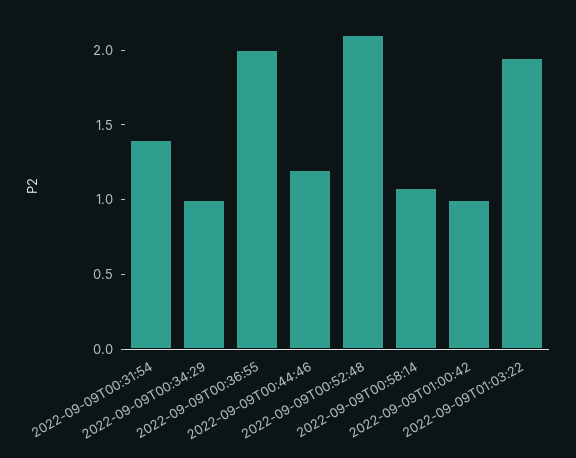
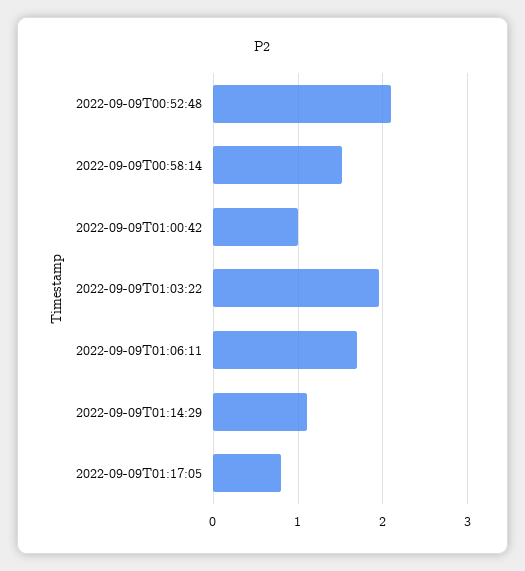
2022-09-09T00:31:54: 1.4 -> none
2022-09-09T00:34:29: 1 -> none
2022-09-09T00:36:55: 2 -> none
2022-09-09T00:44:46: 1.2 -> none
2022-09-09T00:58:14: 1.1 -> 1.5
2022-09-09T01:06:11: none -> 1.7
2022-09-09T01:14:29: none -> 1.1
2022-09-09T01:17:05: none -> 0.8

